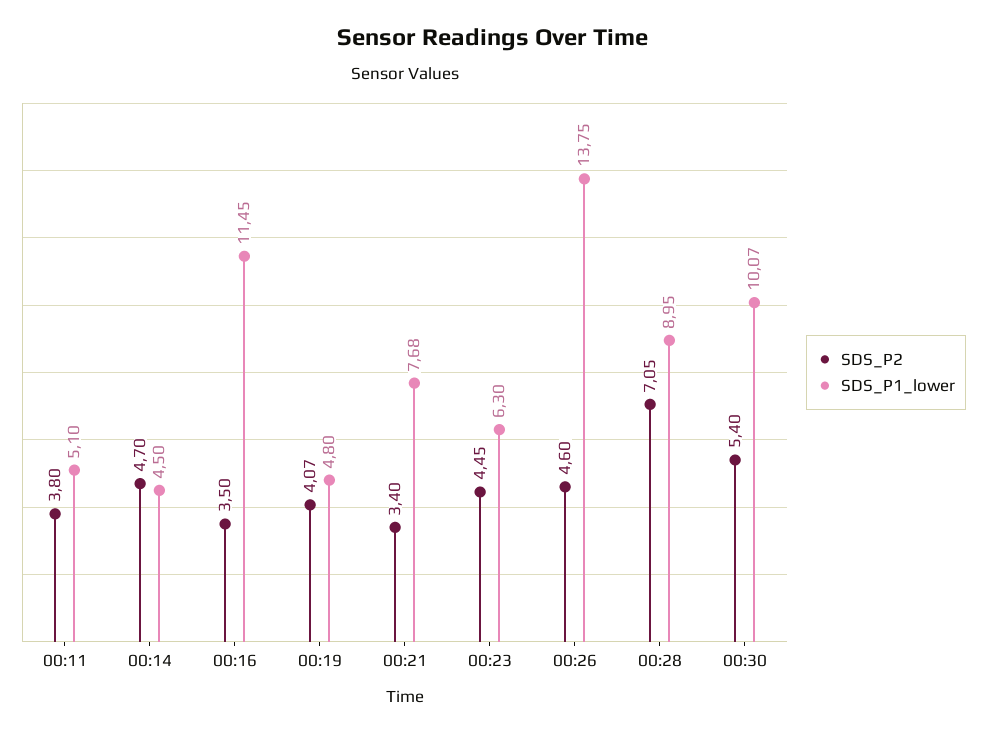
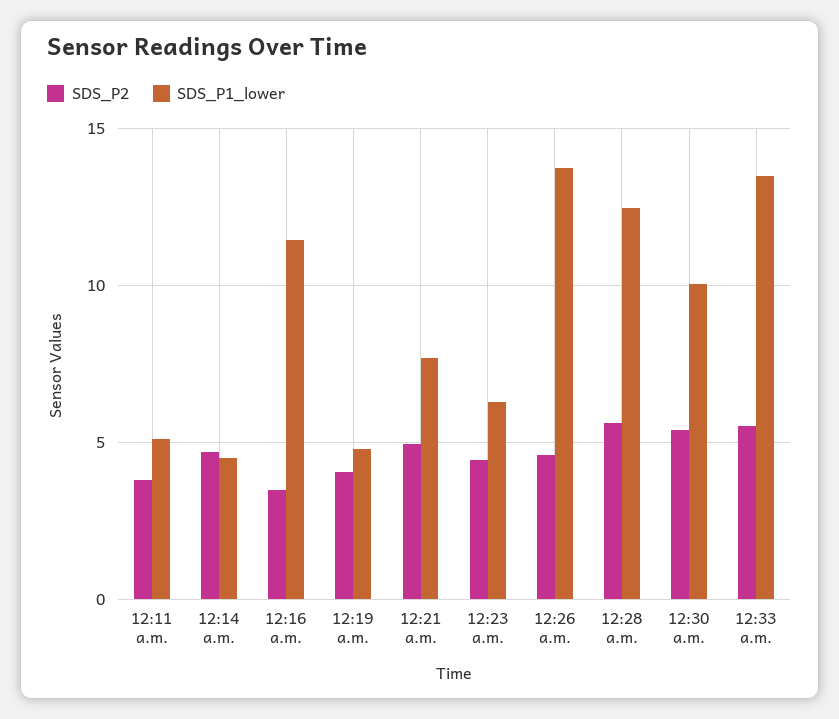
SDS_P2, 00:21: 3.4 -> 5
SDS_P2, 00:28: 7.05 -> 5.5
SDS_P1_lower, 00:28: 8.95 -> 12.5
SDS_P2, 12:33 a.m.: none -> 5.5
SDS_P1_lower, 12:33 a.m.: none -> 13.5

